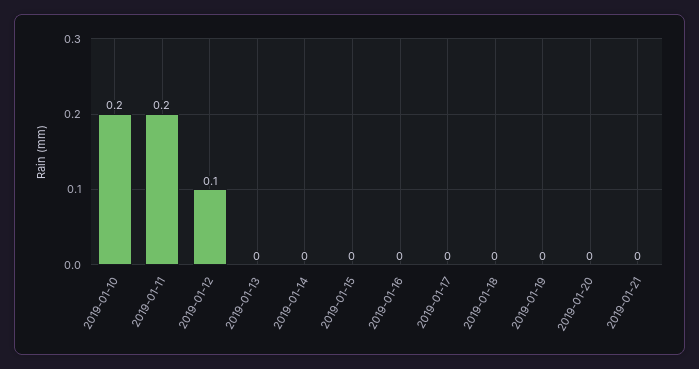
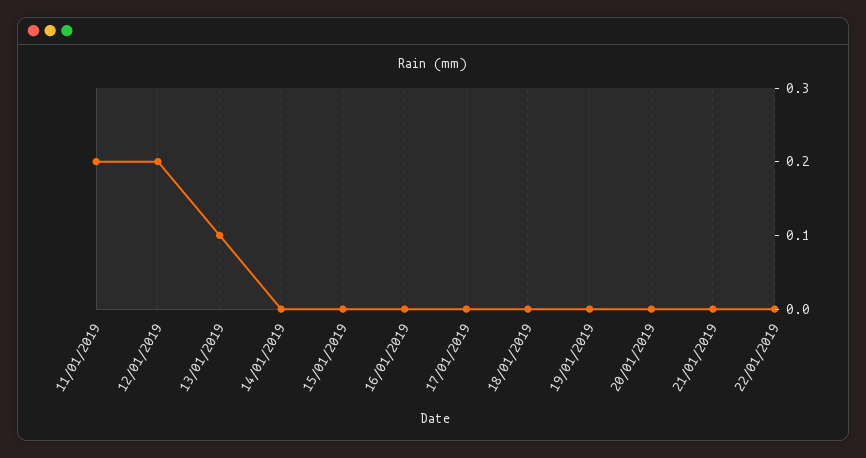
2019-01-10: 0.2 -> none
2019-01-12: 0.1 -> 0.2
2019-01-13: 0 -> 0.1
22/01/2019: none -> 0

